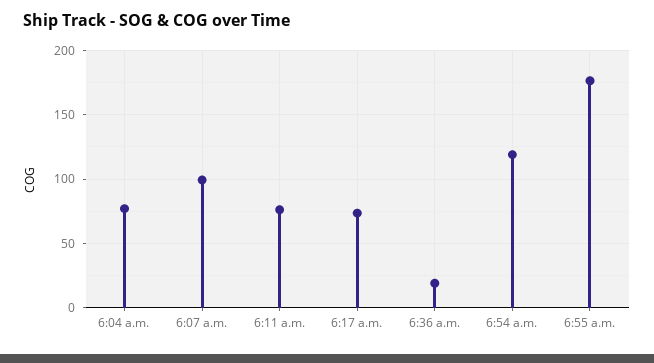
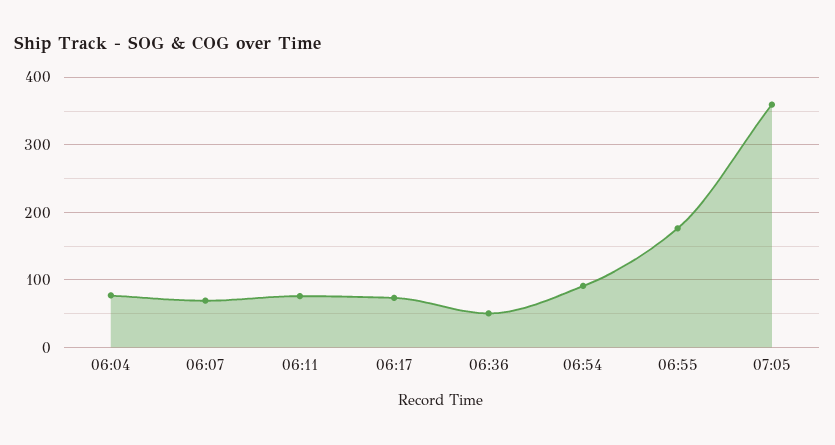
6:07 a.m.: 100 -> 70
6:36 a.m.: 20 -> 50
6:54 a.m.: 120 -> 90
07:05: none -> 360

